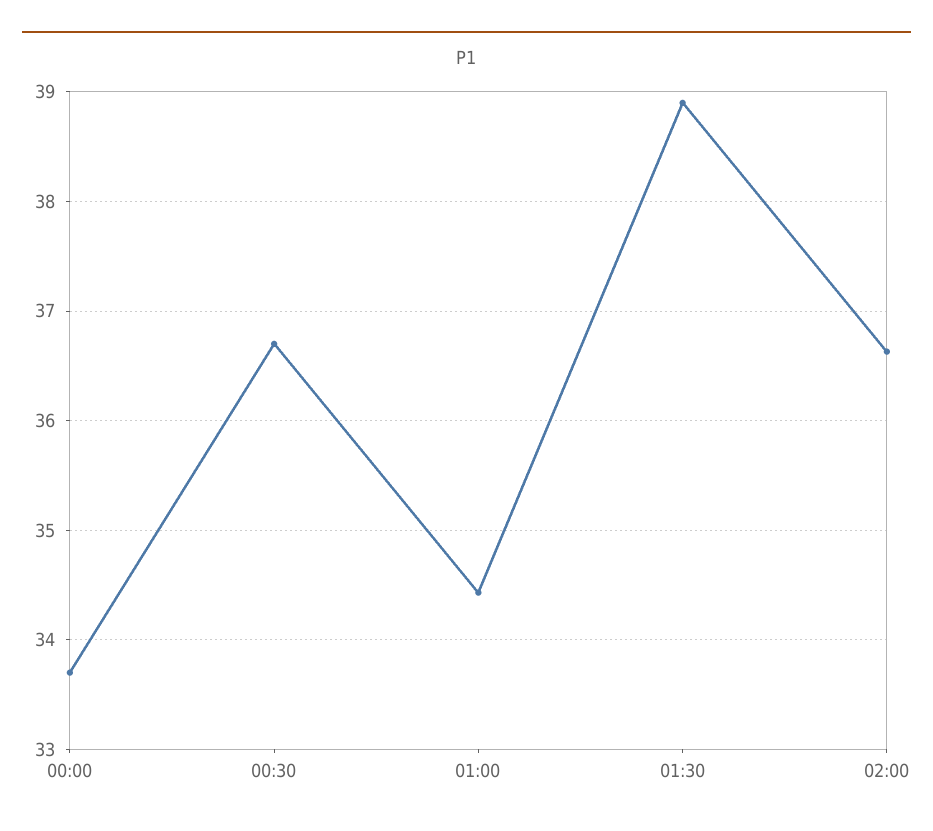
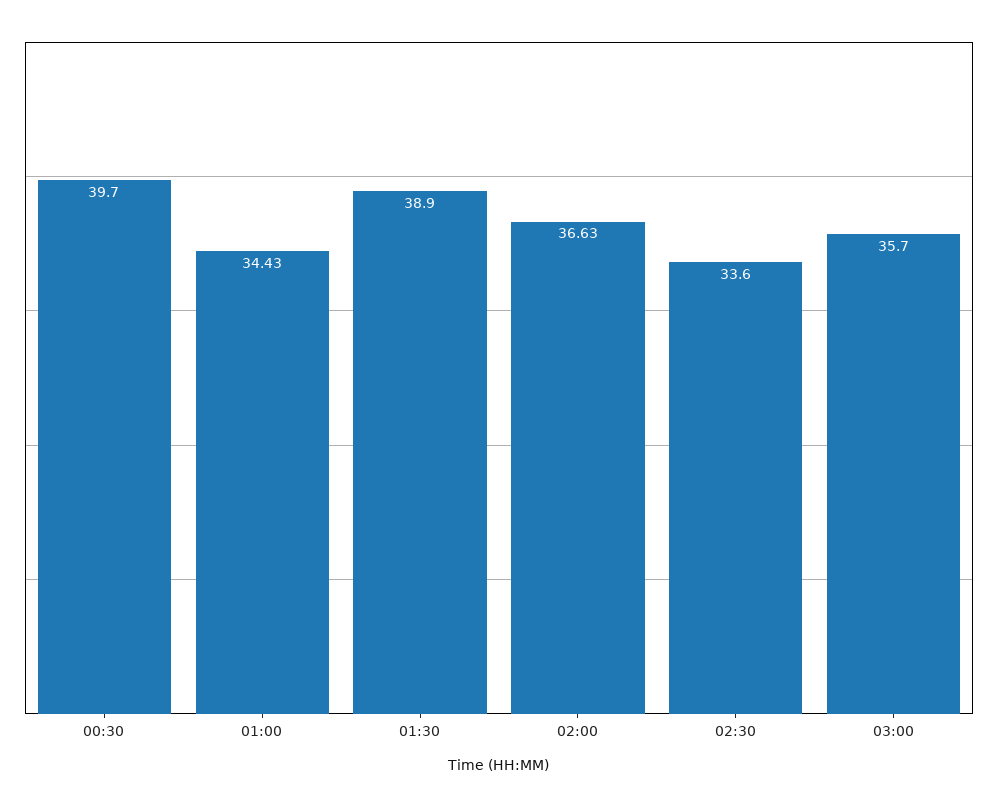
00:00: 33.7 -> none
00:30: 36.7 -> 39.7
02:30: none -> 33.6
03:00: none -> 35.7

